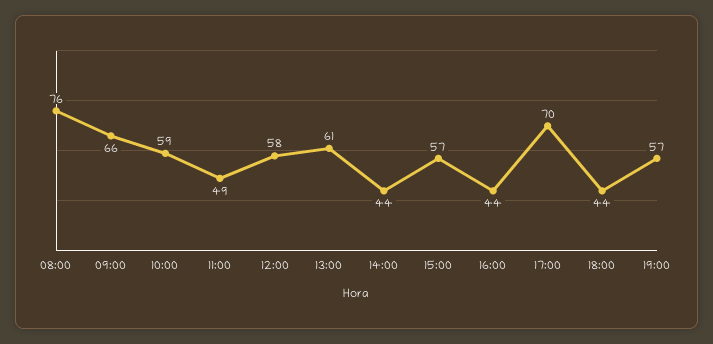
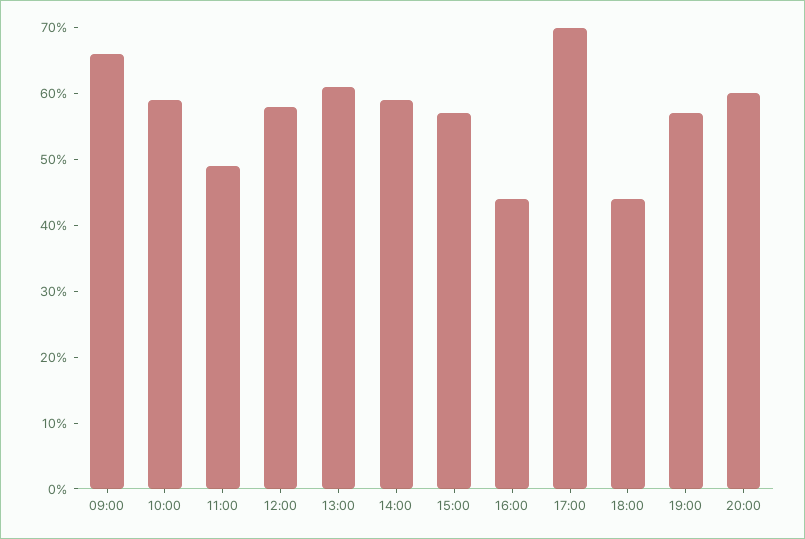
08:00: 76 -> none
14:00: 44 -> 60
20:00: none -> 60

